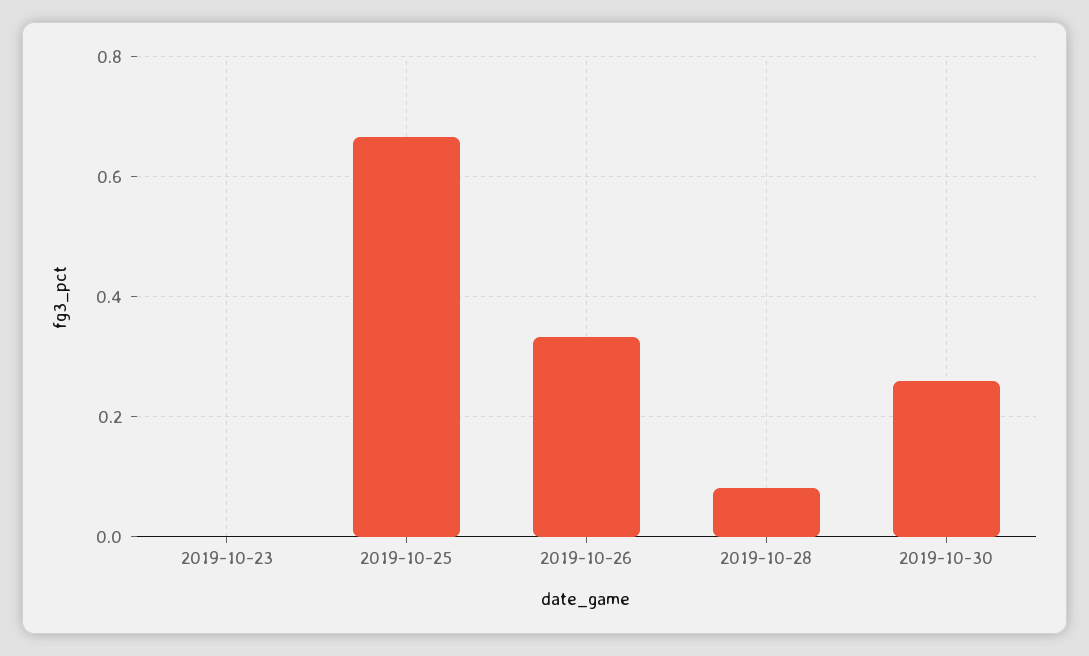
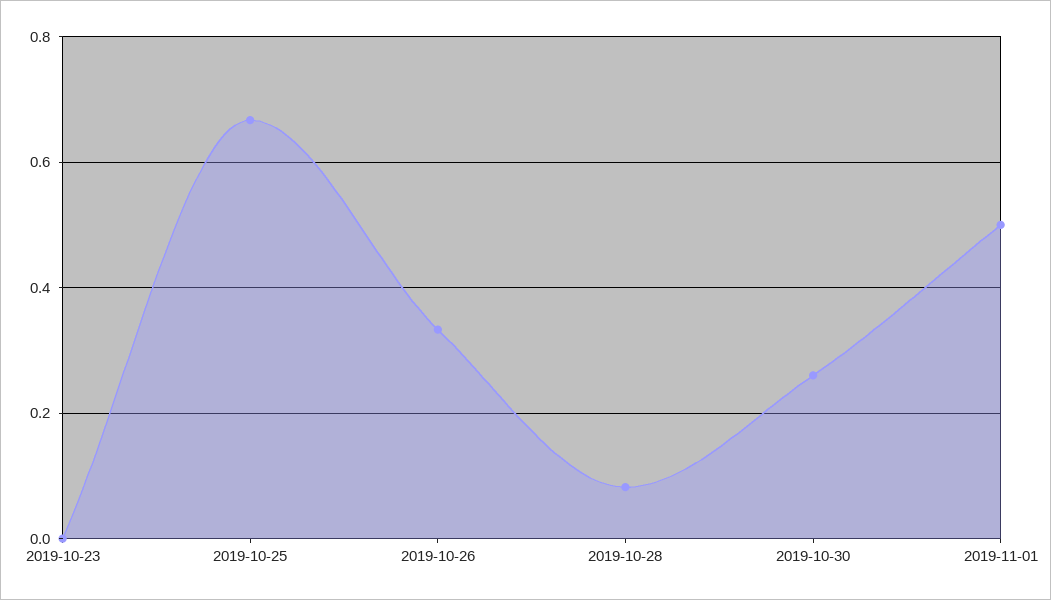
2019-11-01: none -> 0.5

